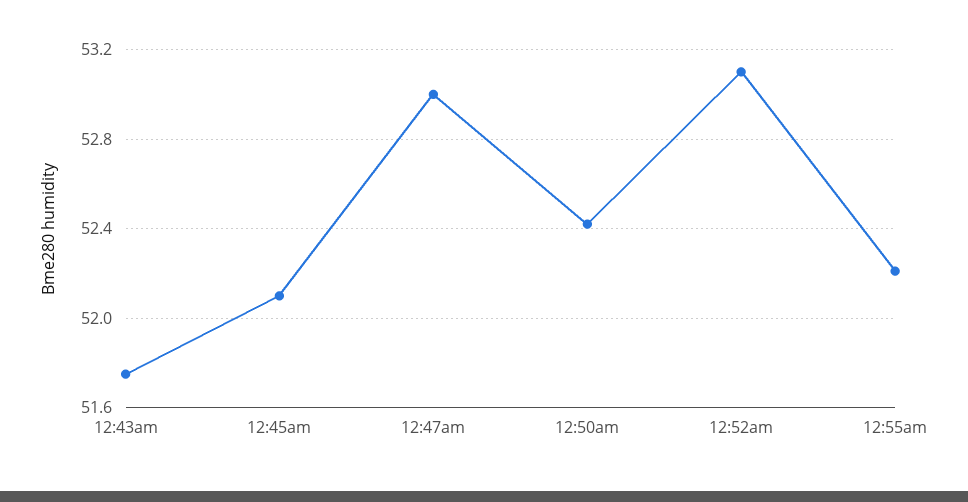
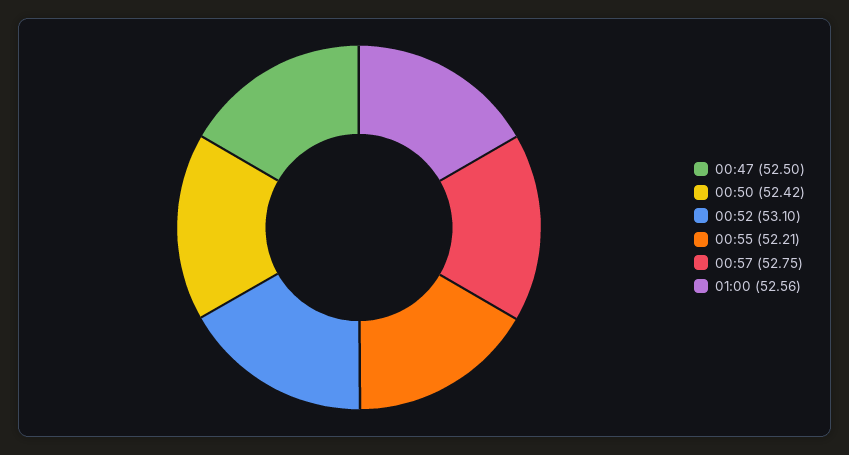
12:43am: 51.75 -> none
12:45am: 52.1 -> none
12:47am: 53 -> 52.5
00:57: none -> 52.75
01:00: none -> 52.56

